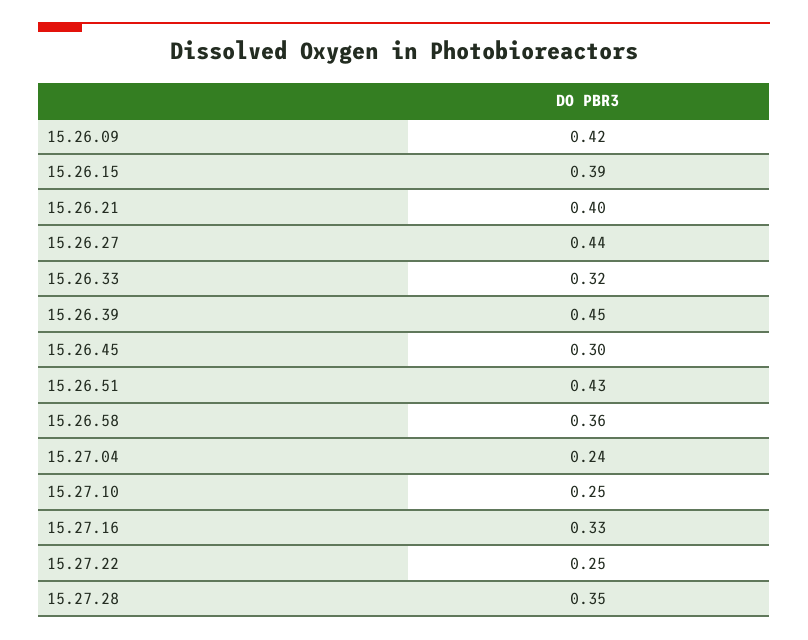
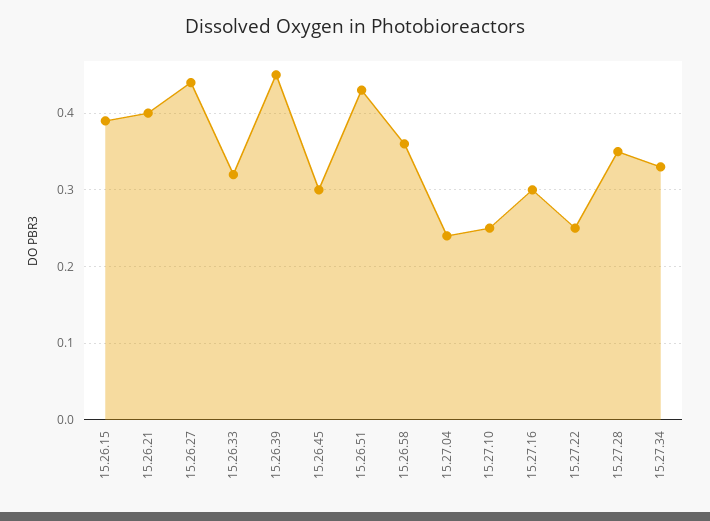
15.26.09: 0.42 -> none
15.27.16: 0.33 -> 0.3
15.27.34: none -> 0.33

